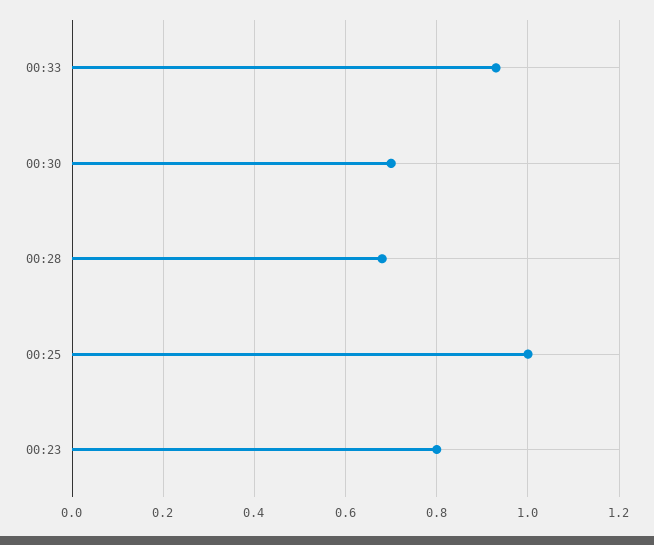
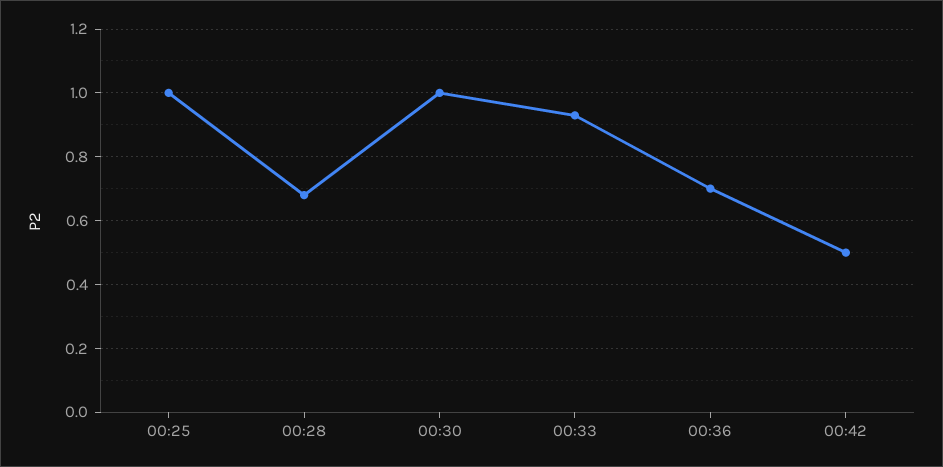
00:30: 0.7 -> 1
00:23: 0.8 -> none
00:36: none -> 0.7
00:42: none -> 0.5

